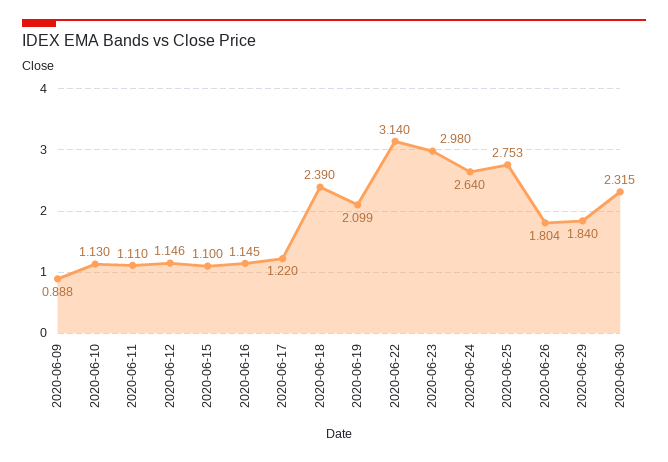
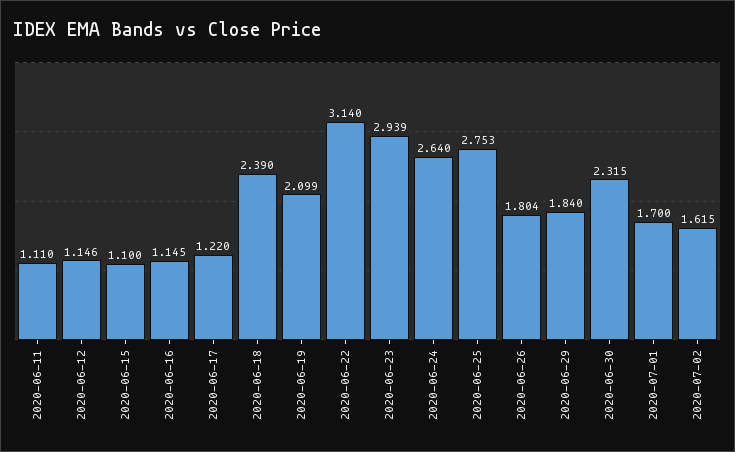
2020-06-09: 0.888 -> none
2020-06-10: 1.13 -> none
2020-06-23: 2.98 -> 2.939
2020-07-01: none -> 1.7
2020-07-02: none -> 1.615

